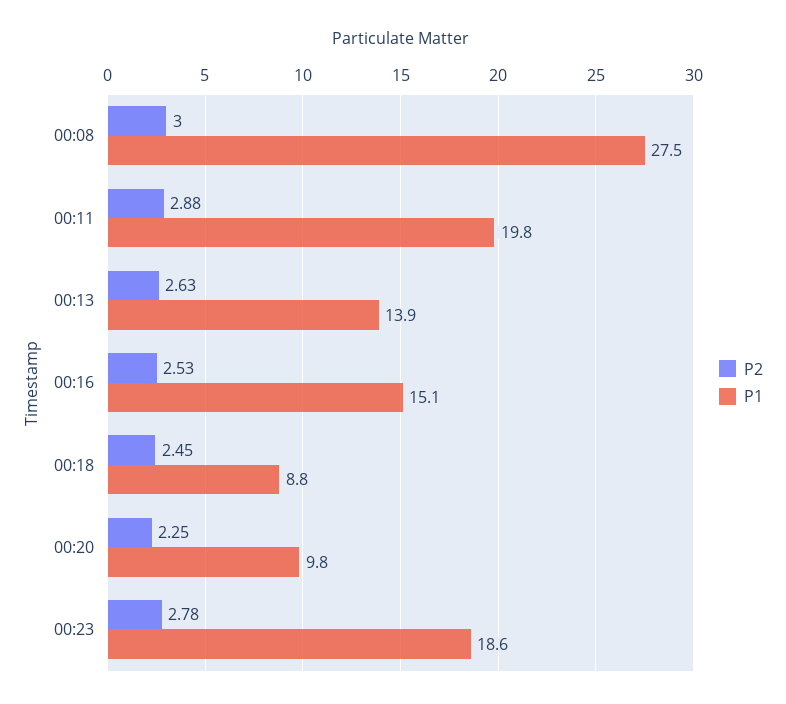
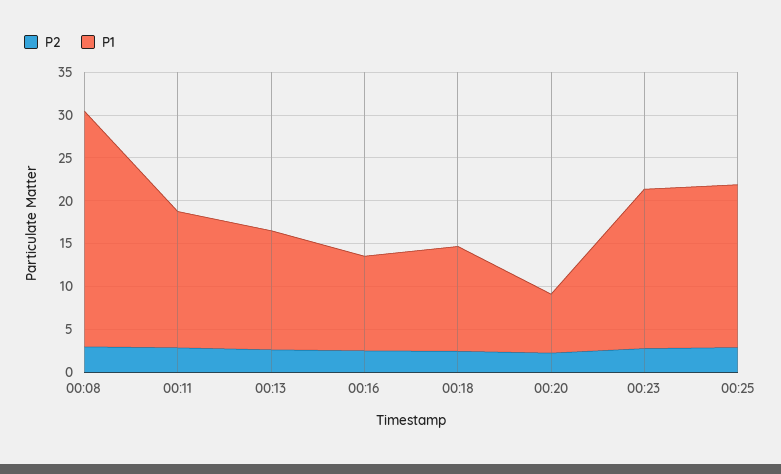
P1, 00:11: 19.8 -> 16
P1, 00:16: 15.1 -> 11
P1, 00:18: 8.8 -> 12
P1, 00:20: 9.8 -> 7
P2, 00:25: none -> 3
P1, 00:25: none -> 19

